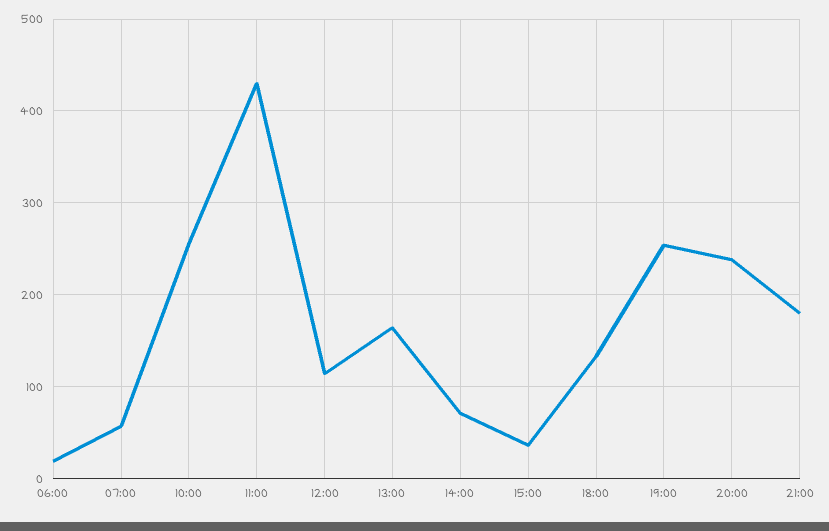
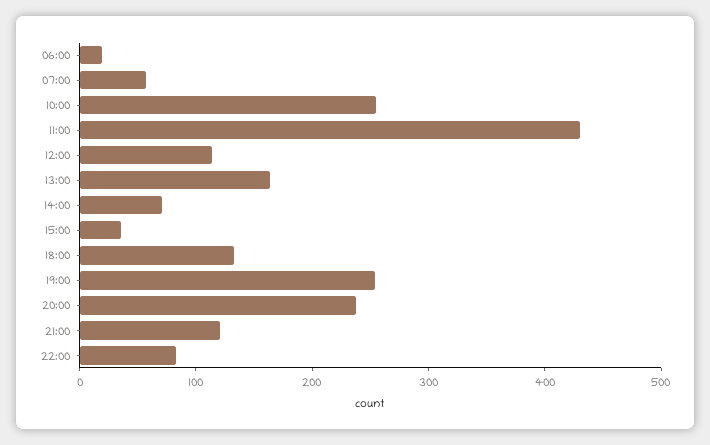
21:00: 180 -> 120
22:00: none -> 80

